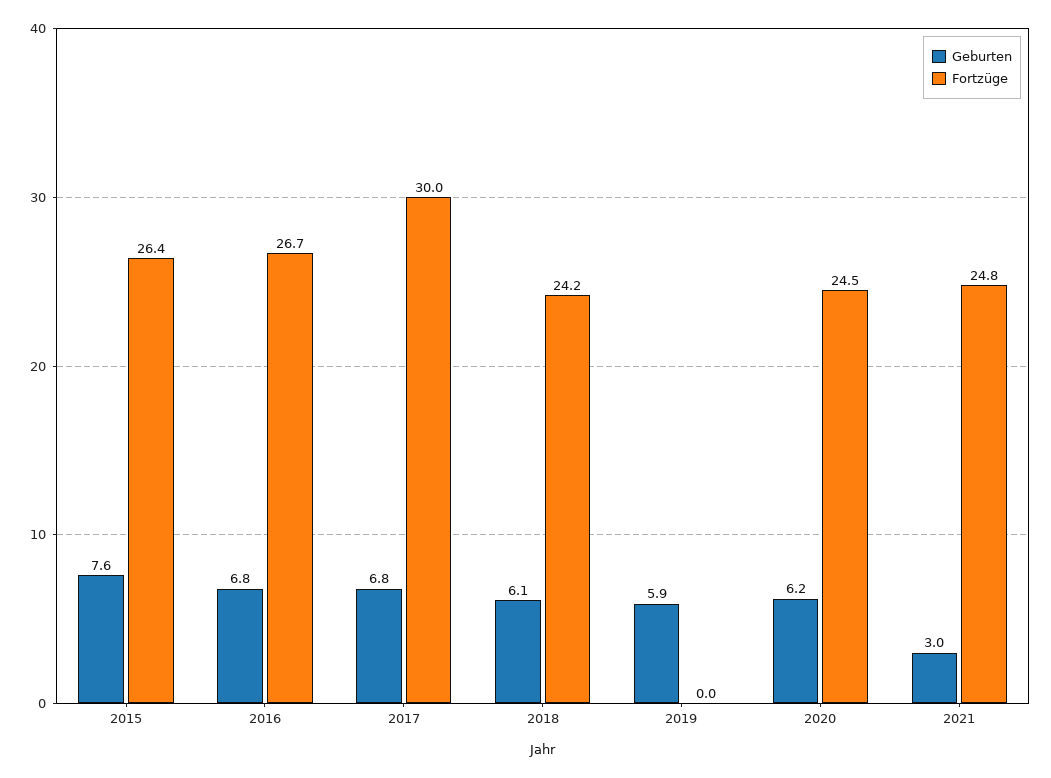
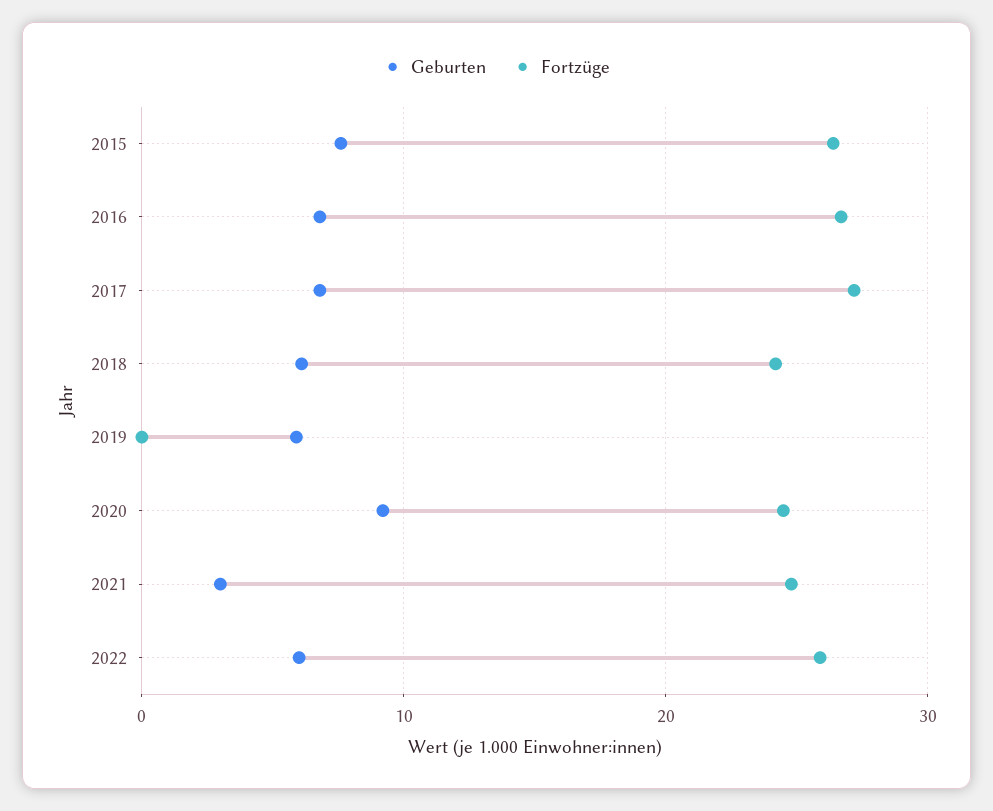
Fortzüge, 2017: 30 -> 27
Geburten, 2020: 6.2 -> 9
Geburten, 2022: none -> 6
Fortzüge, 2022: none -> 26

